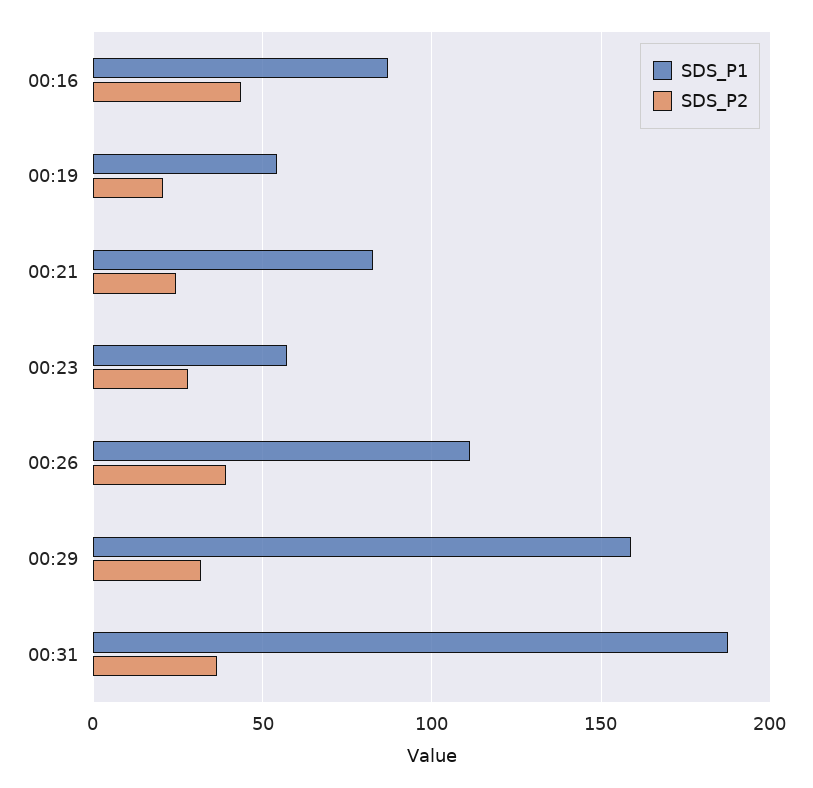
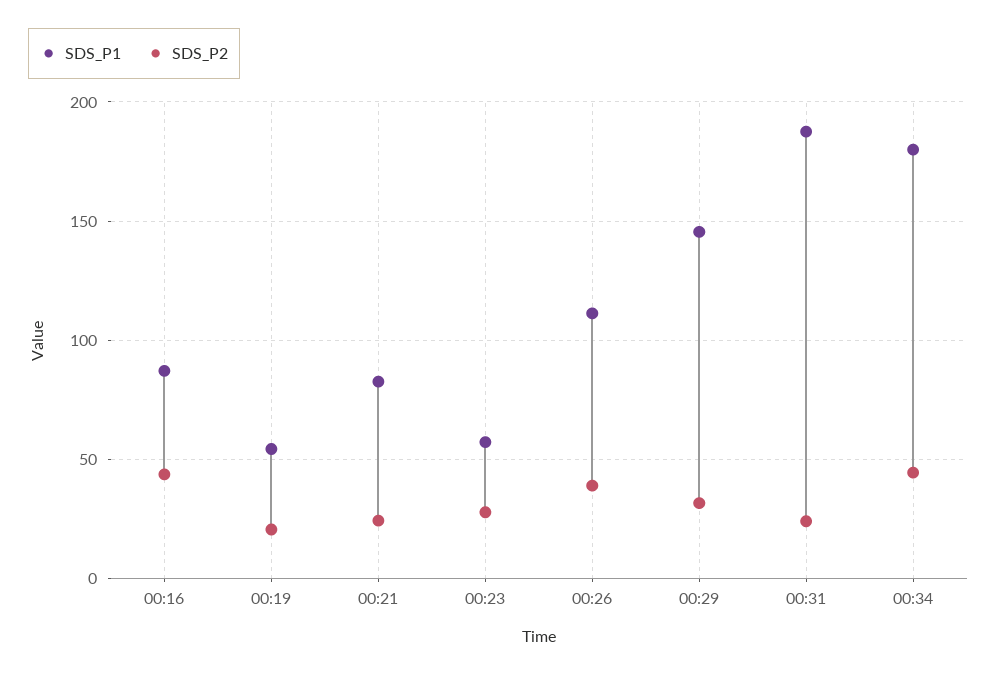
SDS_P1, 00:29: 160 -> 145
SDS_P2, 00:31: 35 -> 25
SDS_P1, 00:34: none -> 180
SDS_P2, 00:34: none -> 45

